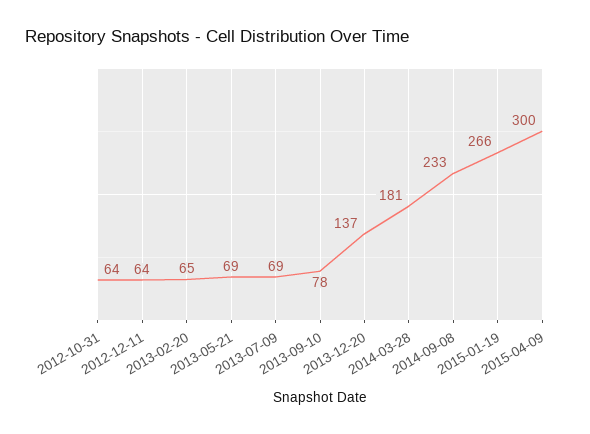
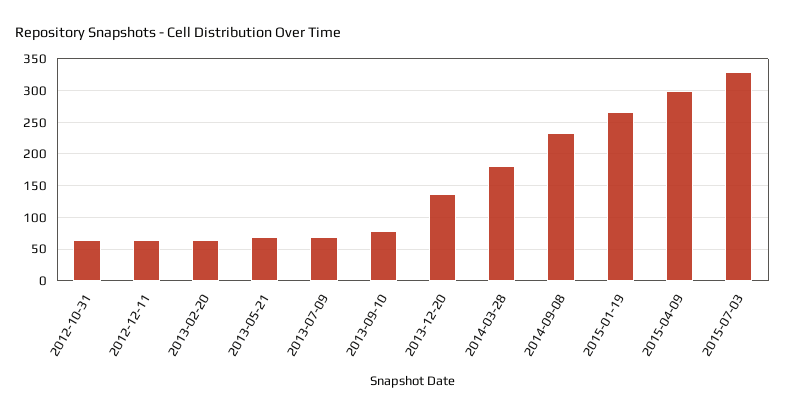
2015-07-03: none -> 330

